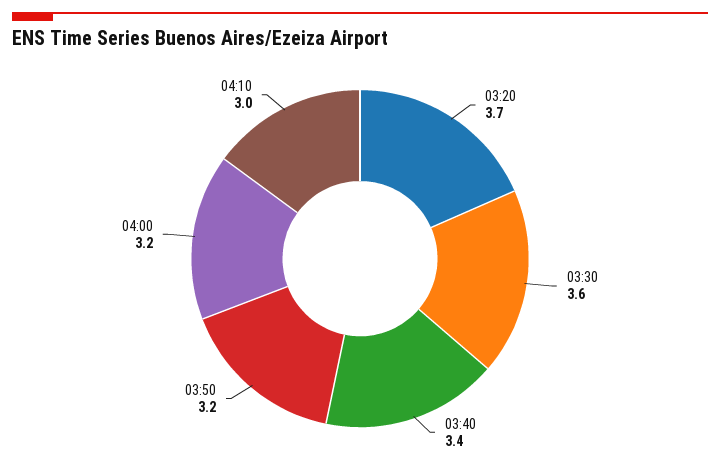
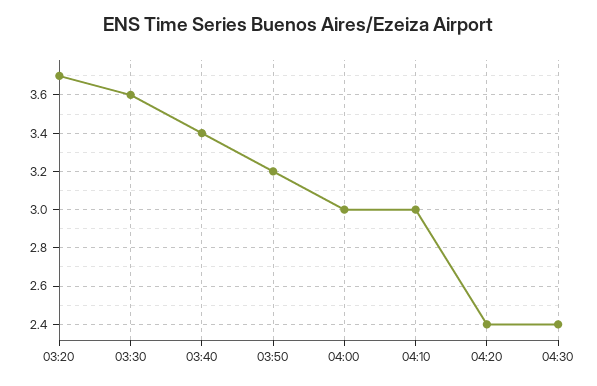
04:00: 3.2 -> 3
04:20: none -> 2.4
04:30: none -> 2.4

